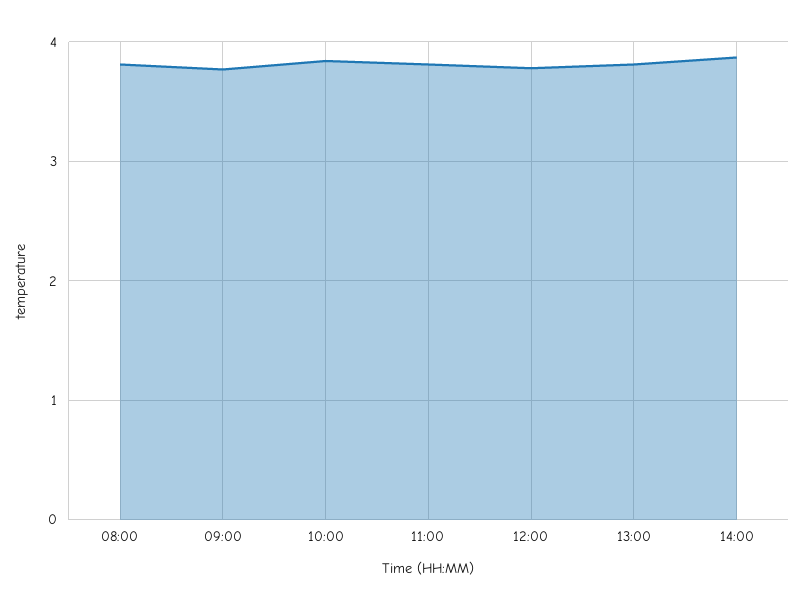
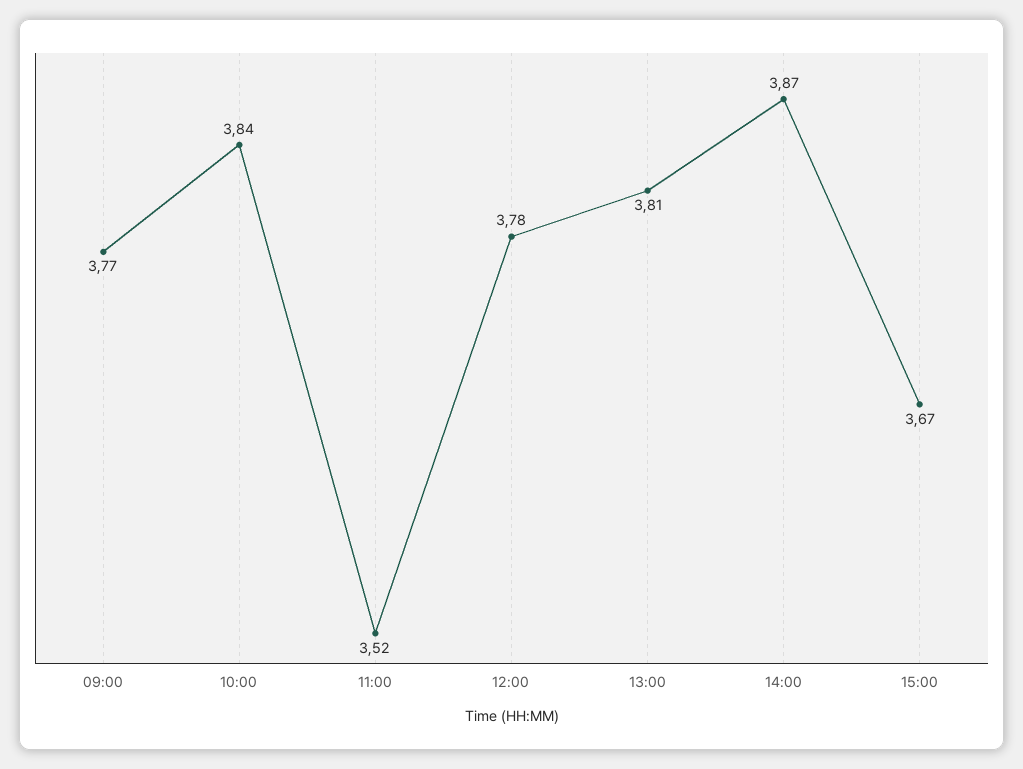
08:00: 3.8 -> none
11:00: 3.8 -> 3.52
15:00: none -> 3.67

